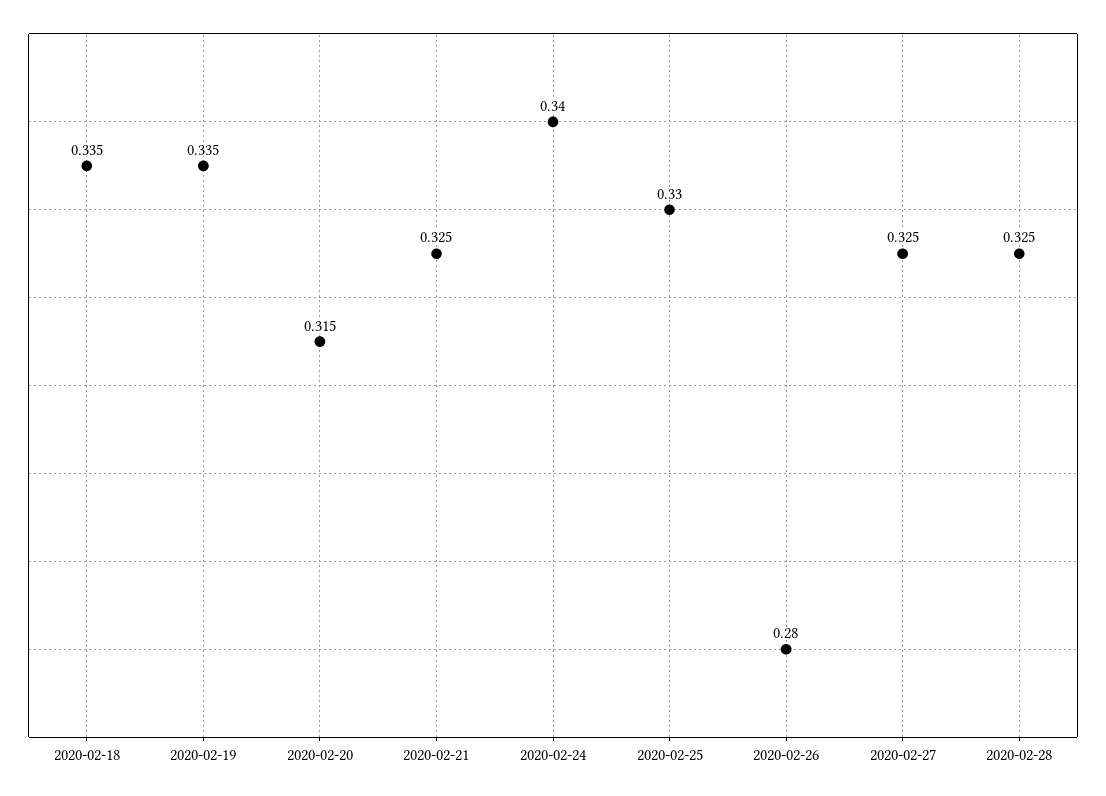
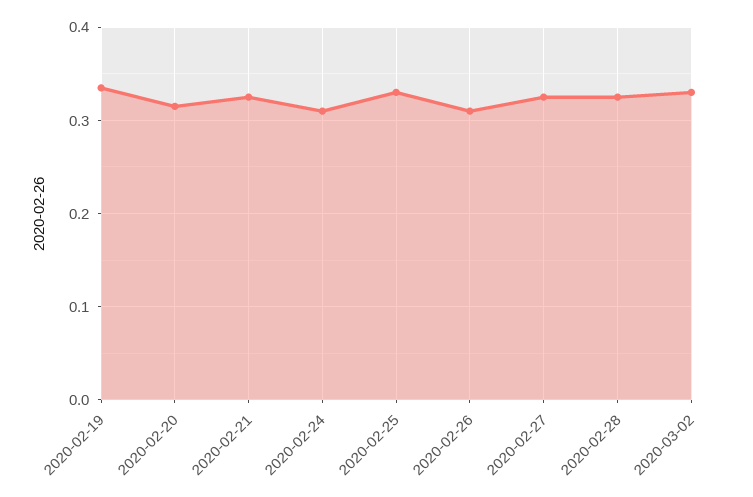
2020-02-18: 0.335 -> none
2020-02-24: 0.34 -> 0.31
2020-02-26: 0.28 -> 0.31
2020-03-02: none -> 0.33

